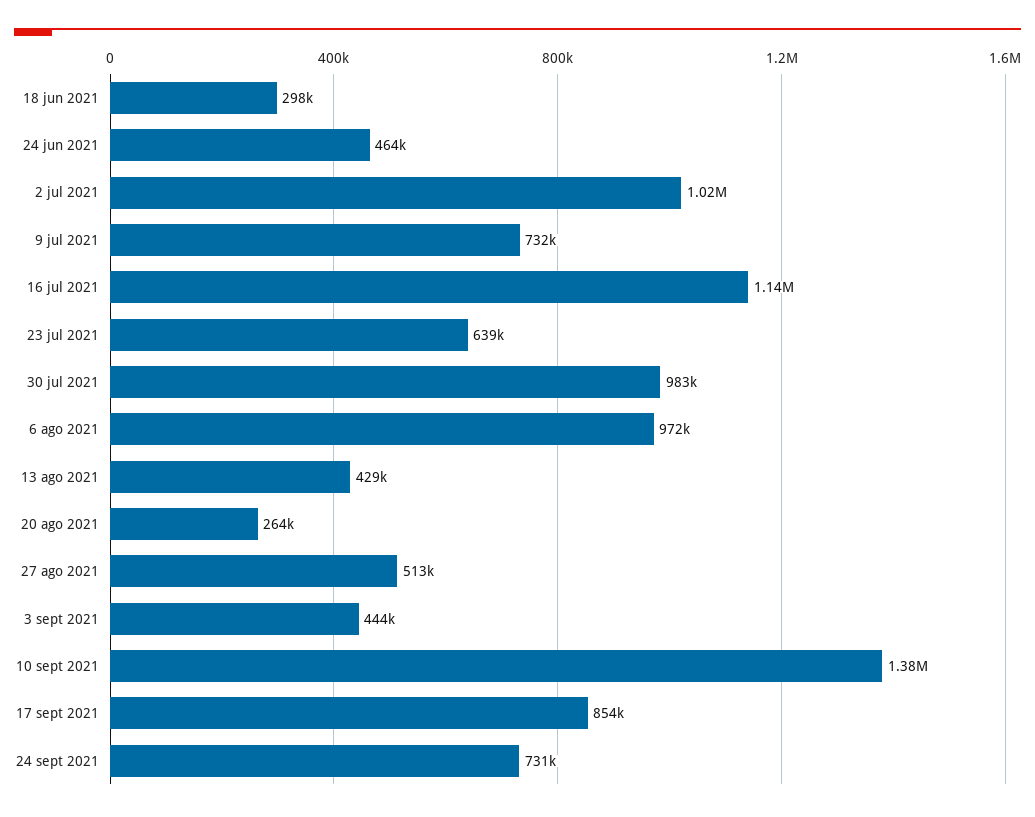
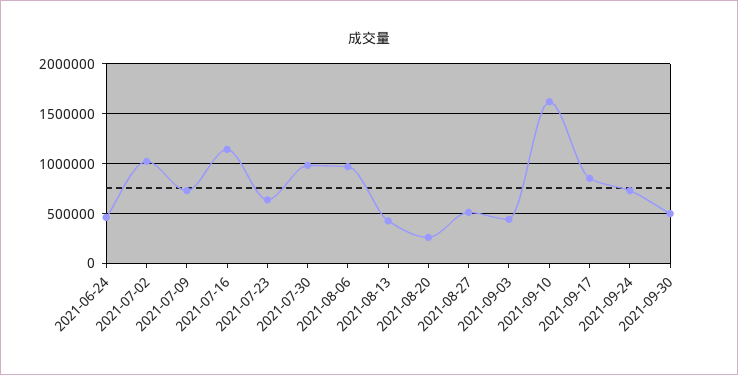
18 jun 2021: 298000 -> none
10 sept 2021: 1380000 -> 1600000
2021-09-30: none -> 500000

